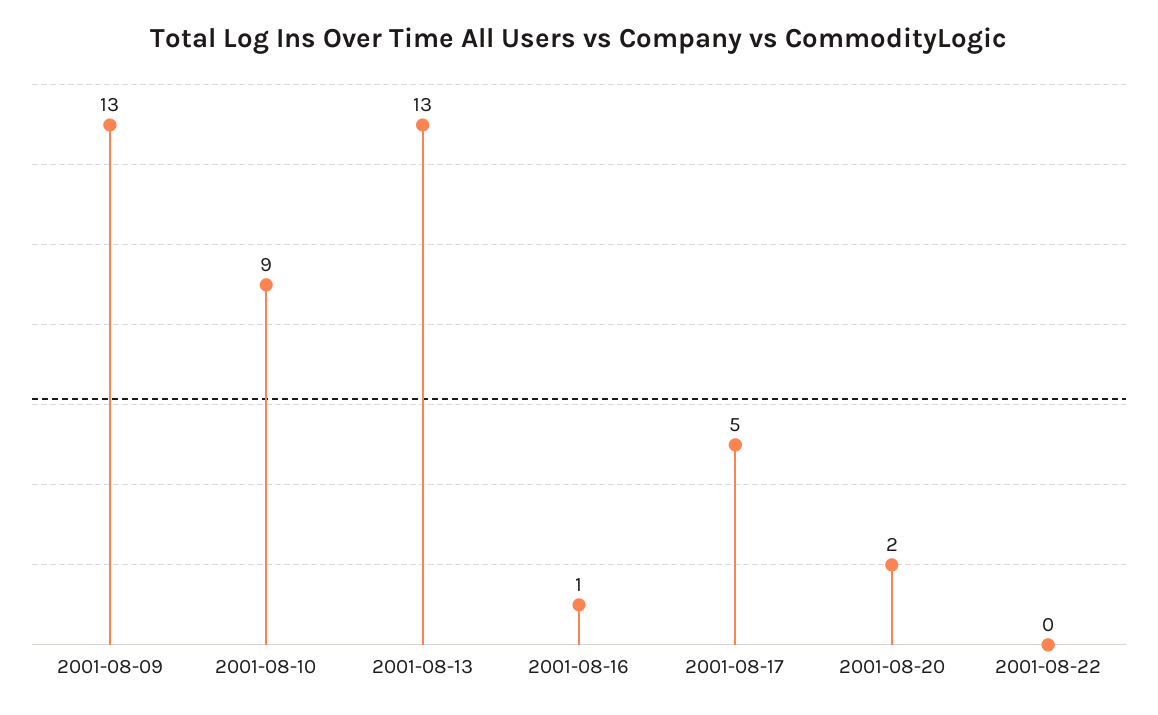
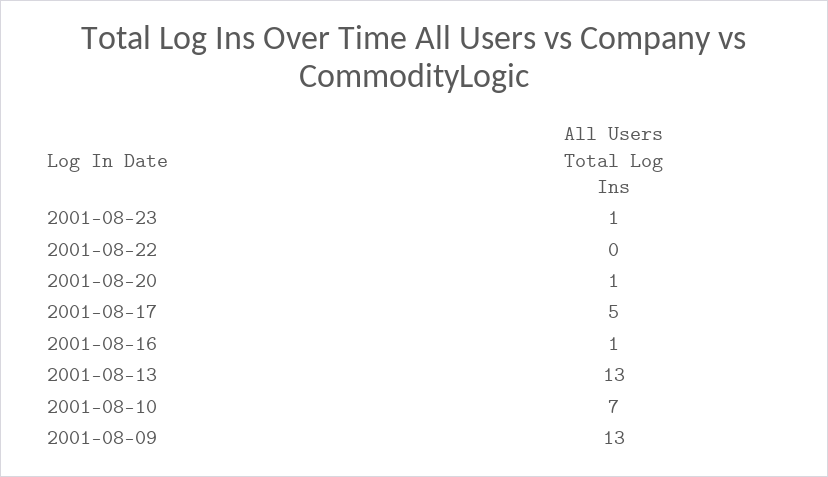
2001-08-10: 9 -> 7
2001-08-20: 2 -> 1
2001-08-23: none -> 1

